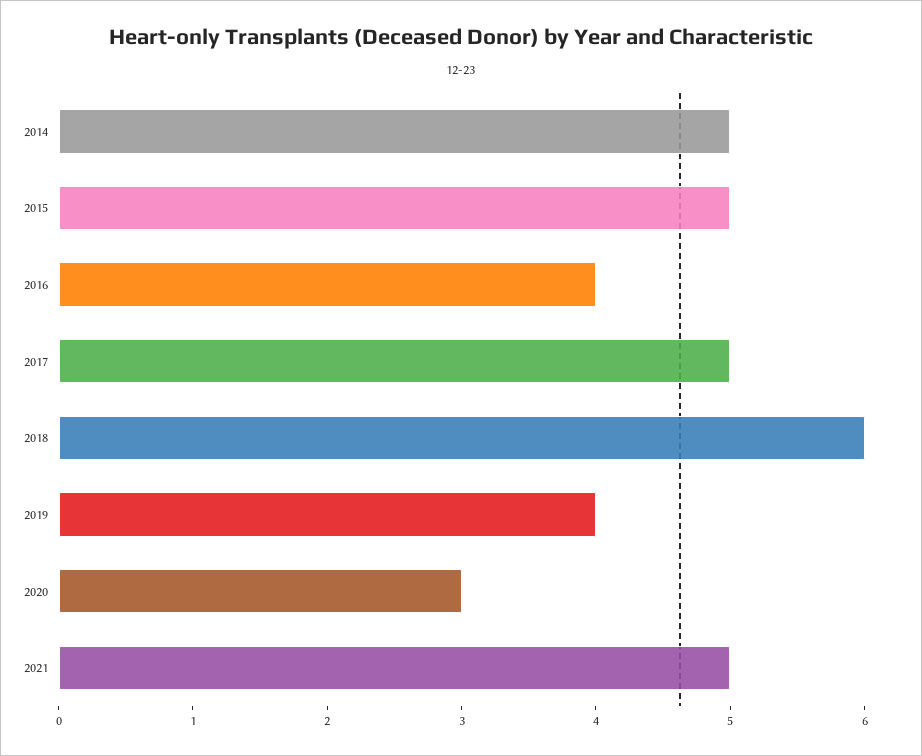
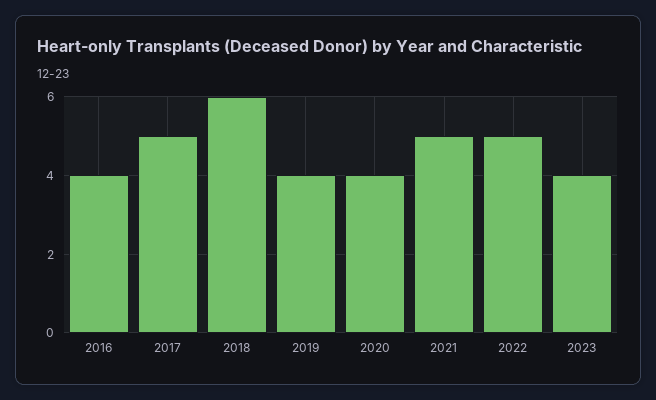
2014: 5 -> none
2015: 5 -> none
2020: 3 -> 4
2022: none -> 5
2023: none -> 4

